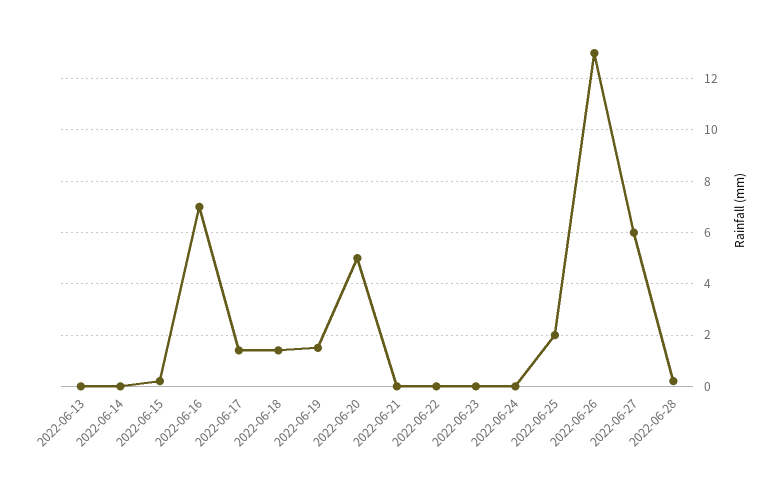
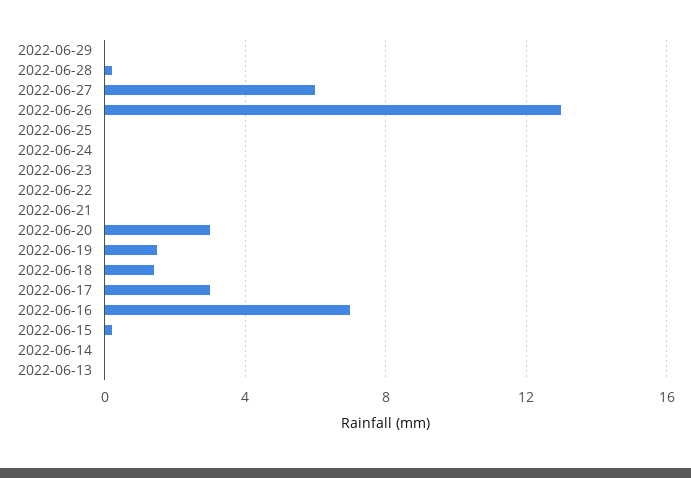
2022-06-17: 1.5 -> 3
2022-06-20: 5 -> 3
2022-06-25: 2 -> 0
2022-06-29: none -> 0

